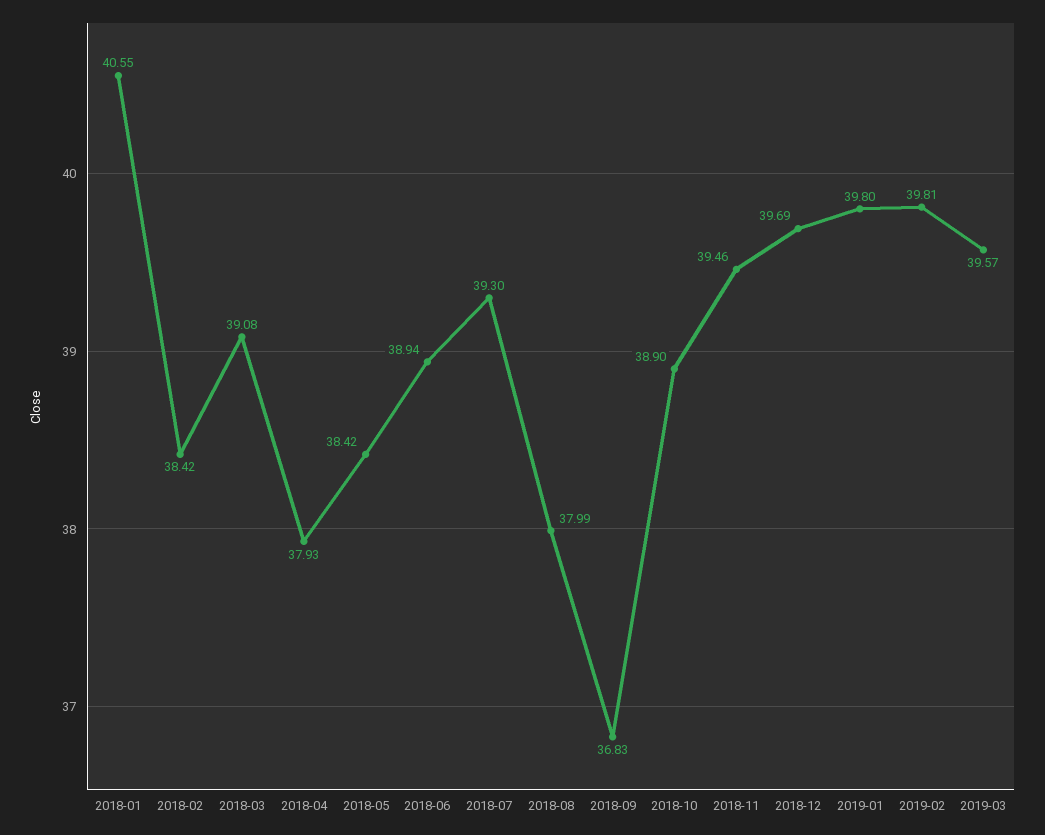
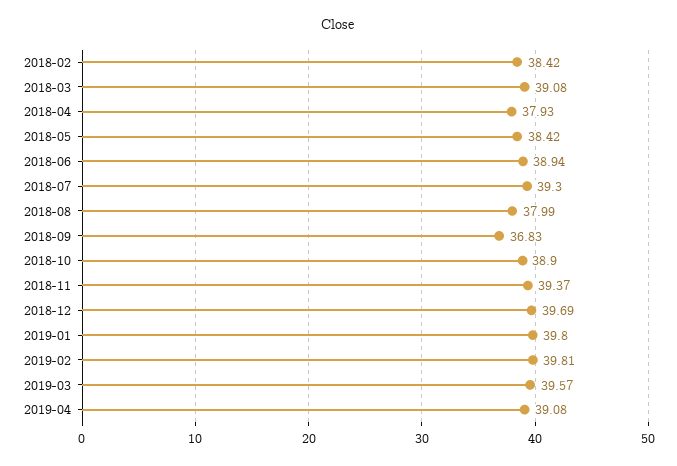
2018-01: 40.55 -> none
2018-11: 39.46 -> 39.37
2019-04: none -> 39.08

